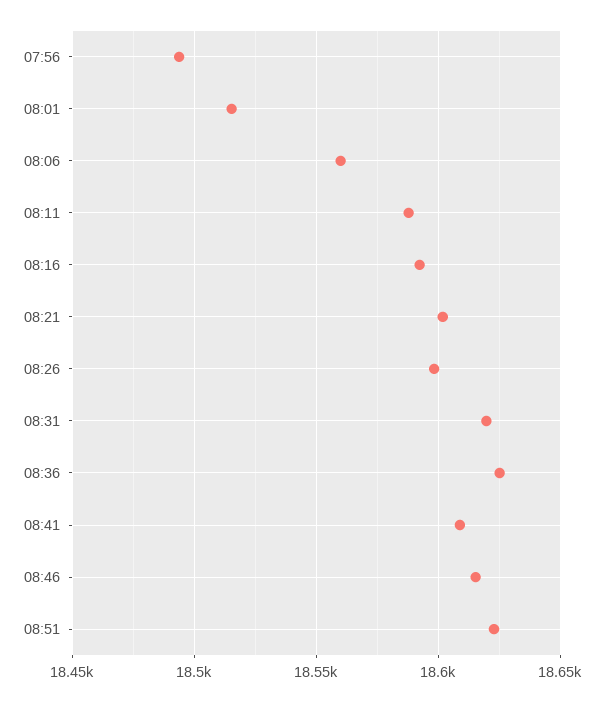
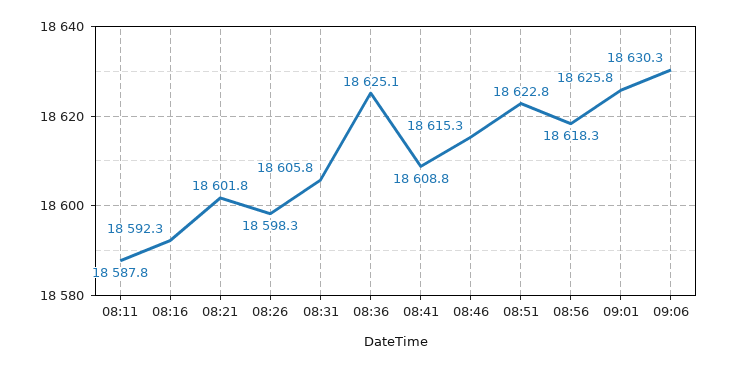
07:56: 18495 -> none
08:01: 18515 -> none
08:06: 18560 -> none
08:31: 18620 -> 18605.8
08:56: none -> 18618.3
09:01: none -> 18625.8
09:06: none -> 18630.3

